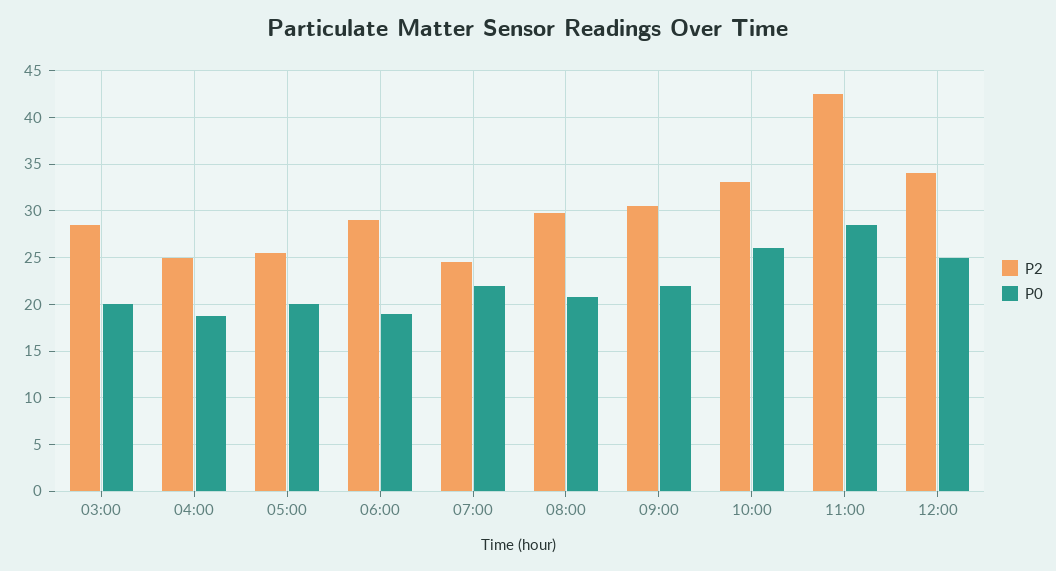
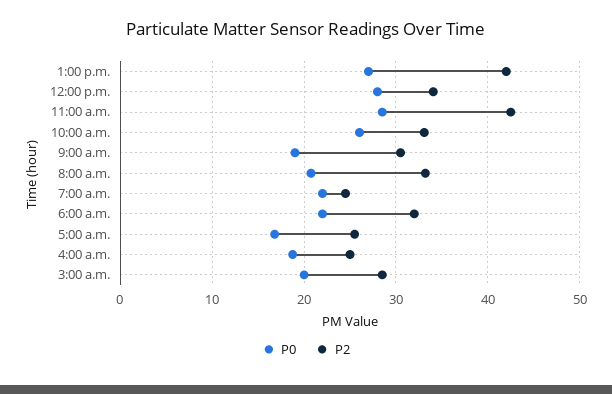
P0, 05:00: 20 -> 17
P2, 06:00: 29 -> 32
P0, 06:00: 19 -> 22
P2, 08:00: 30 -> 33
P0, 09:00: 22 -> 19
P0, 12:00: 25 -> 28
P0, 1:00 p.m.: none -> 27
P2, 1:00 p.m.: none -> 42

